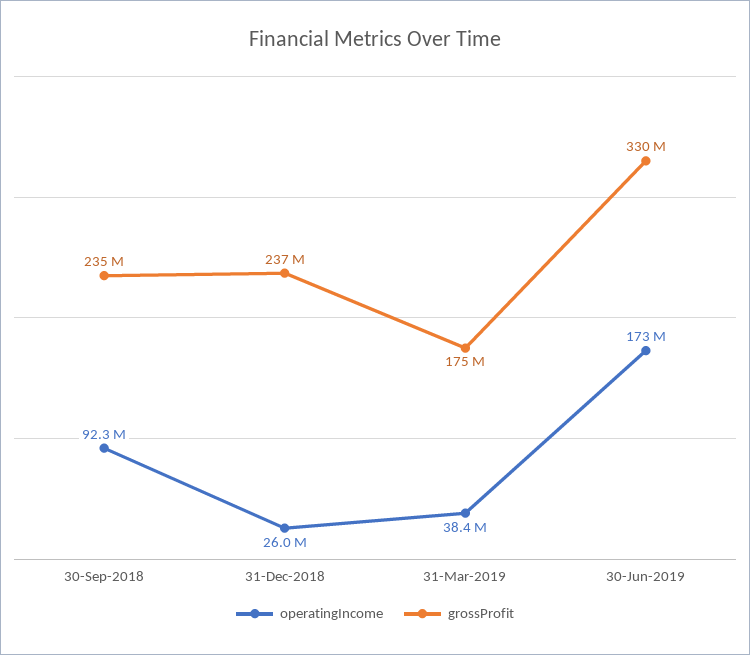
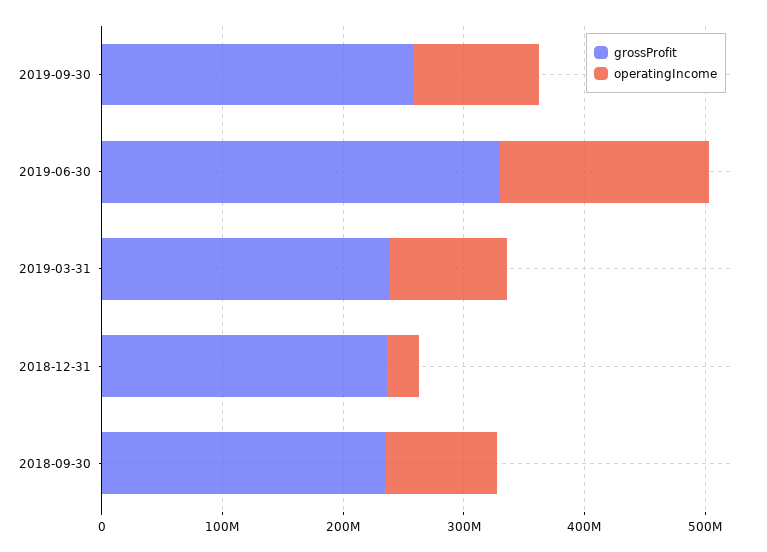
operatingIncome, 31-Mar-2019: 38400000 -> 100000000
grossProfit, 31-Mar-2019: 175000000 -> 240000000
grossProfit, 2019-09-30: none -> 260000000
operatingIncome, 2019-09-30: none -> 100000000

